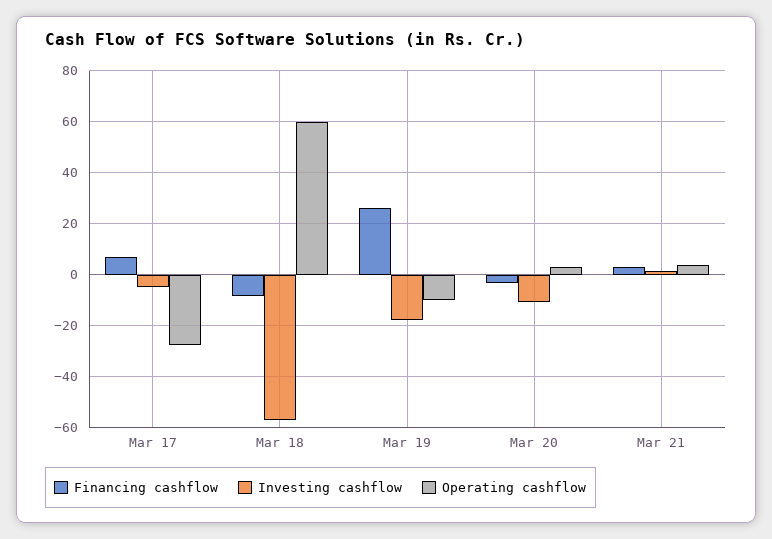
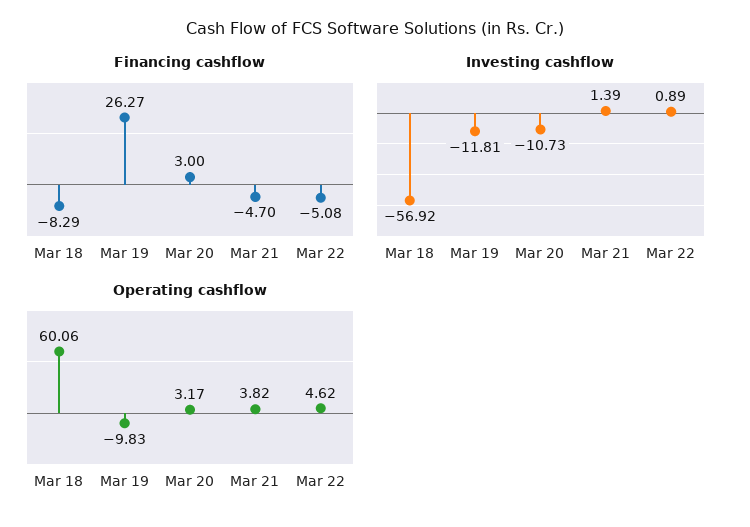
Financing cashflow, Mar 17: 7.5 -> none
Investing cashflow, Mar 17: -5 -> none
Operating cashflow, Mar 17: -27.5 -> none
Investing cashflow, Mar 19: -17.5 -> -11.81
Financing cashflow, Mar 20: -2.5 -> 3
Financing cashflow, Mar 21: 2.5 -> -4.7
Financing cashflow, Mar 22: none -> -5.08
Investing cashflow, Mar 22: none -> 0.89
Operating cashflow, Mar 22: none -> 4.62

